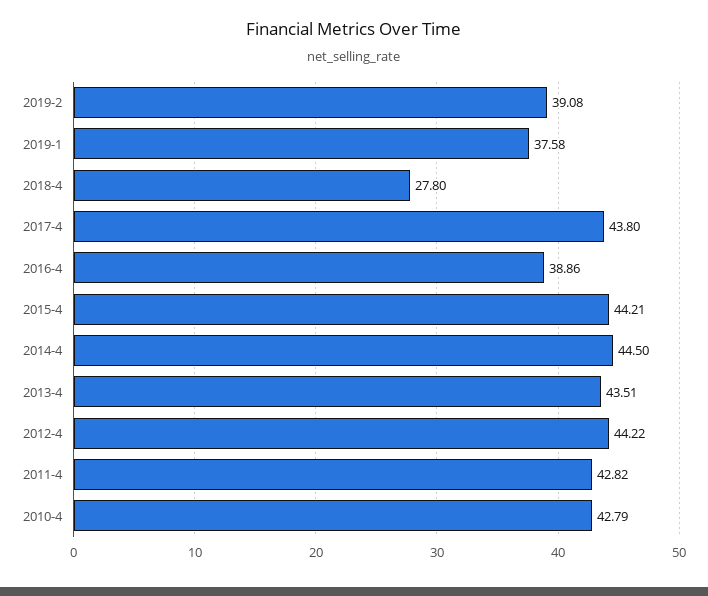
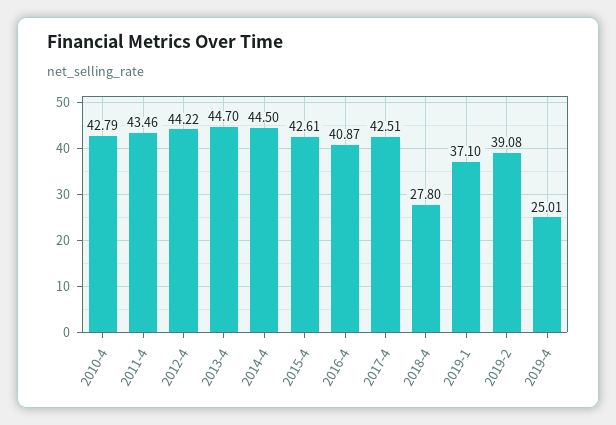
2019-1: 37.58 -> 37.1
2017-4: 43.8 -> 42.51
2016-4: 38.86 -> 40.87
2015-4: 44.21 -> 42.61
2013-4: 43.51 -> 44.7
2011-4: 42.82 -> 43.46
2019-4: none -> 25.01

